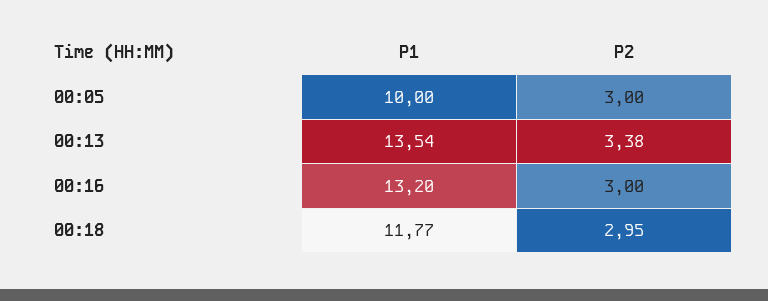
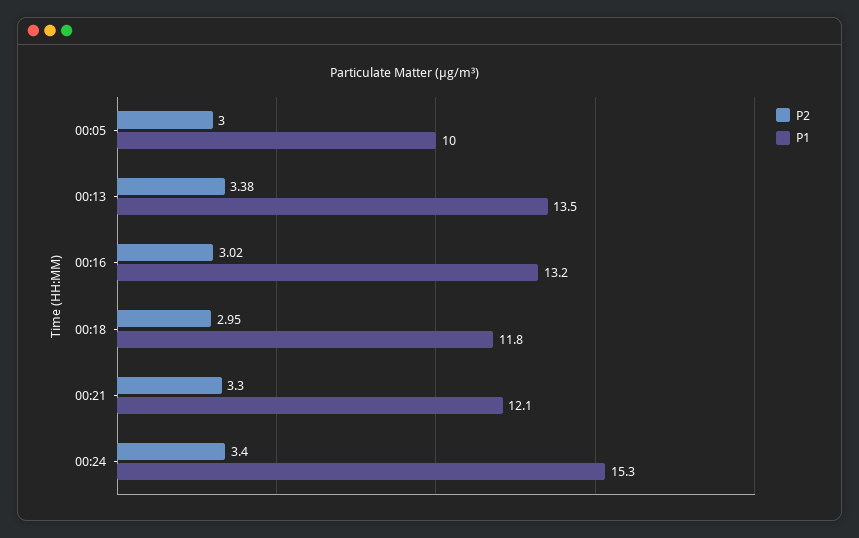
P2, 00:16: 3 -> 3.02
P2, 00:21: none -> 3.3
P1, 00:21: none -> 12.1
P2, 00:24: none -> 3.4
P1, 00:24: none -> 15.3

